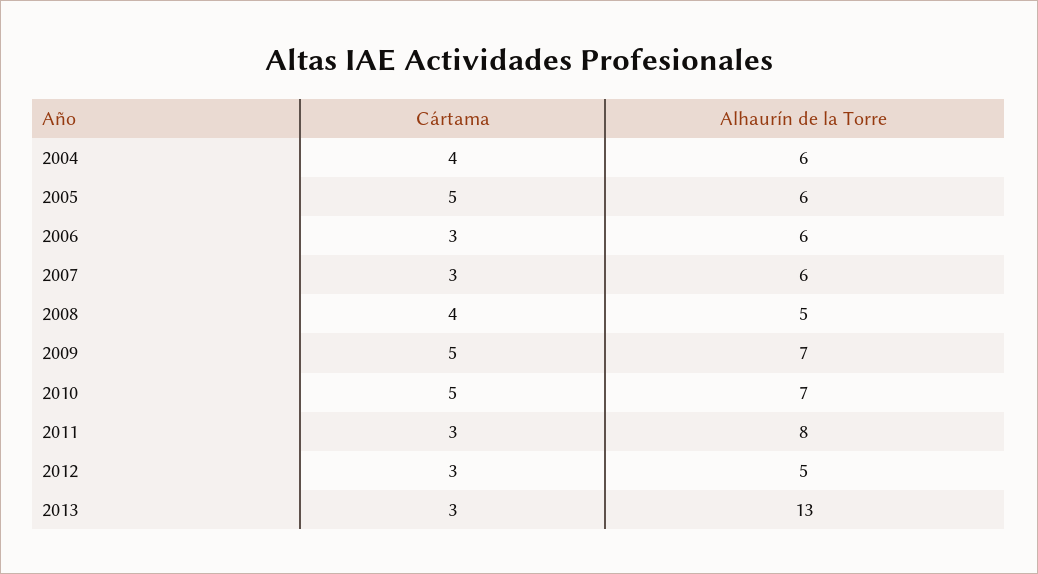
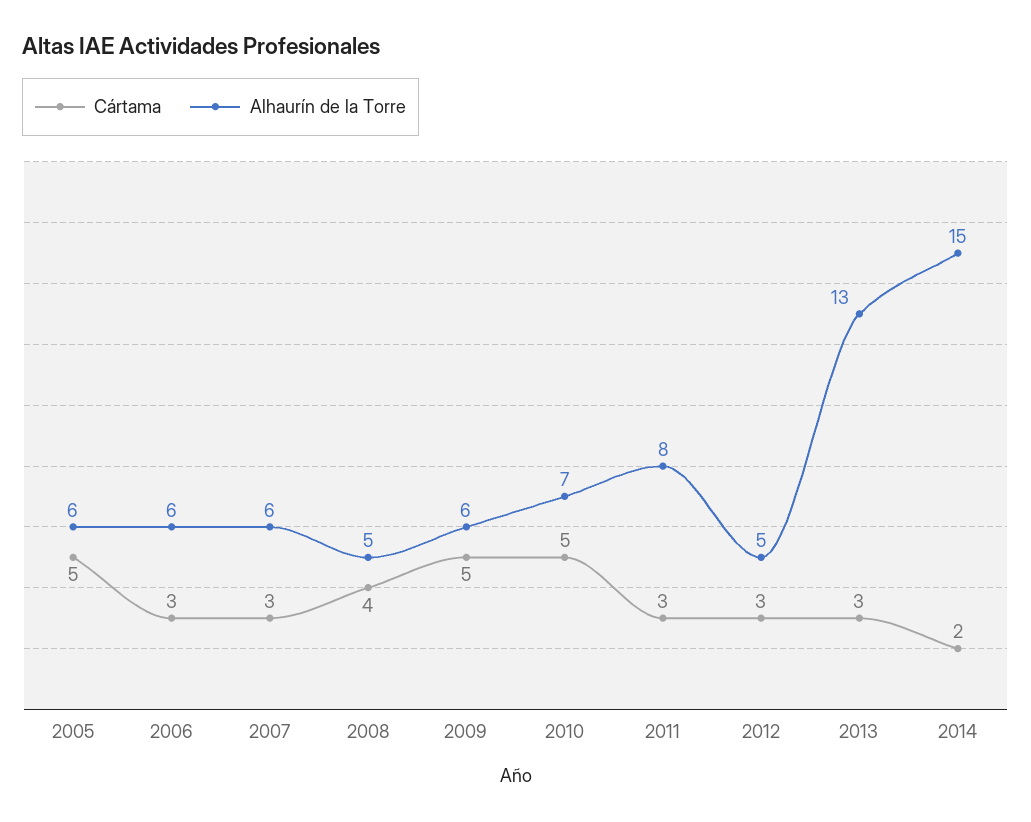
Cártama, 2004: 4 -> none
Alhaurín de la Torre, 2004: 6 -> none
Alhaurín de la Torre, 2009: 7 -> 6
Cártama, 2014: none -> 2
Alhaurín de la Torre, 2014: none -> 15

